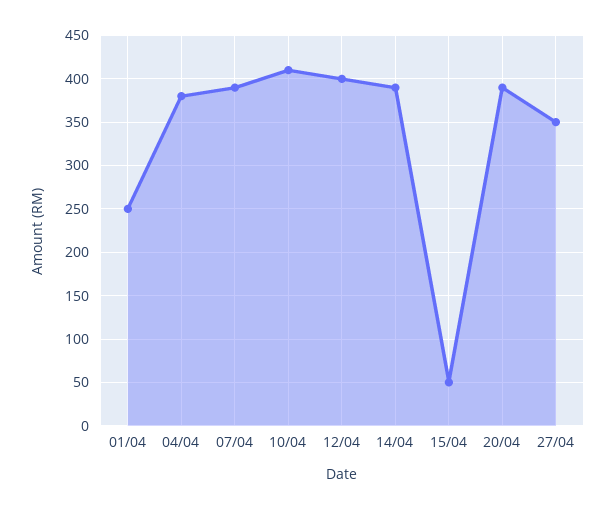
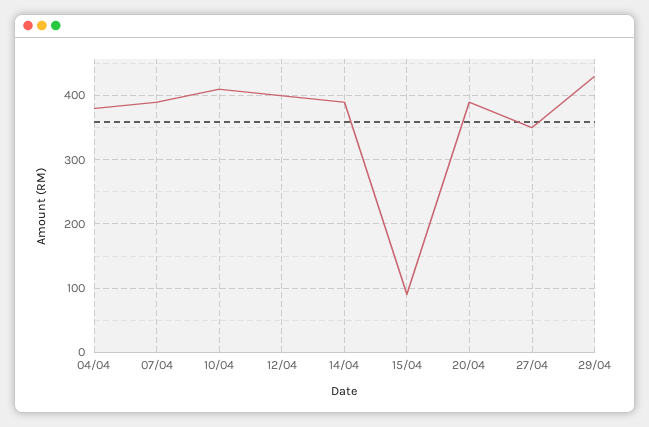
01/04: 250 -> none
15/04: 50 -> 90
29/04: none -> 430

